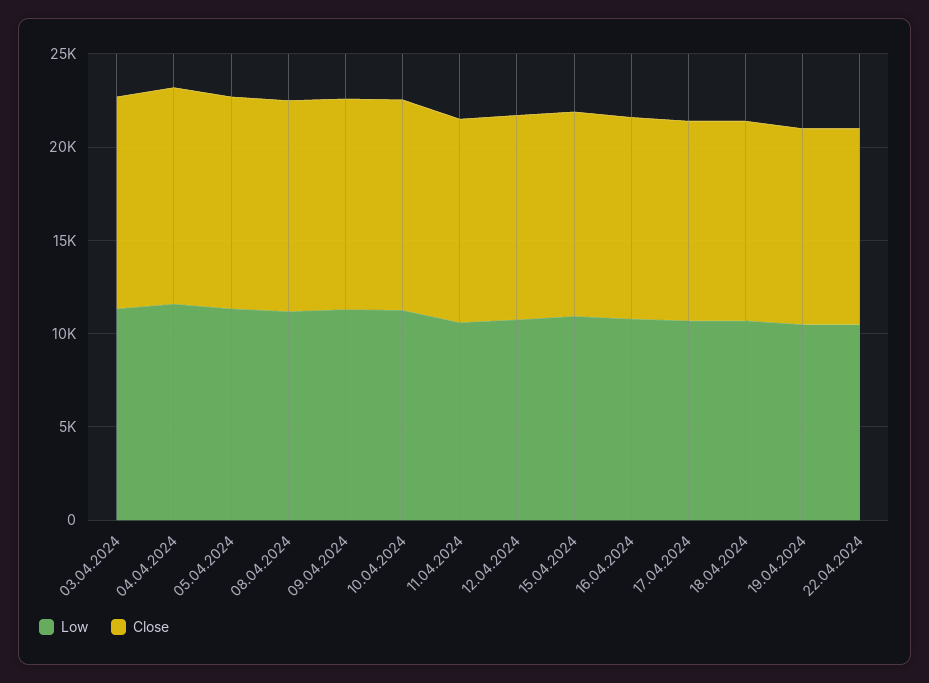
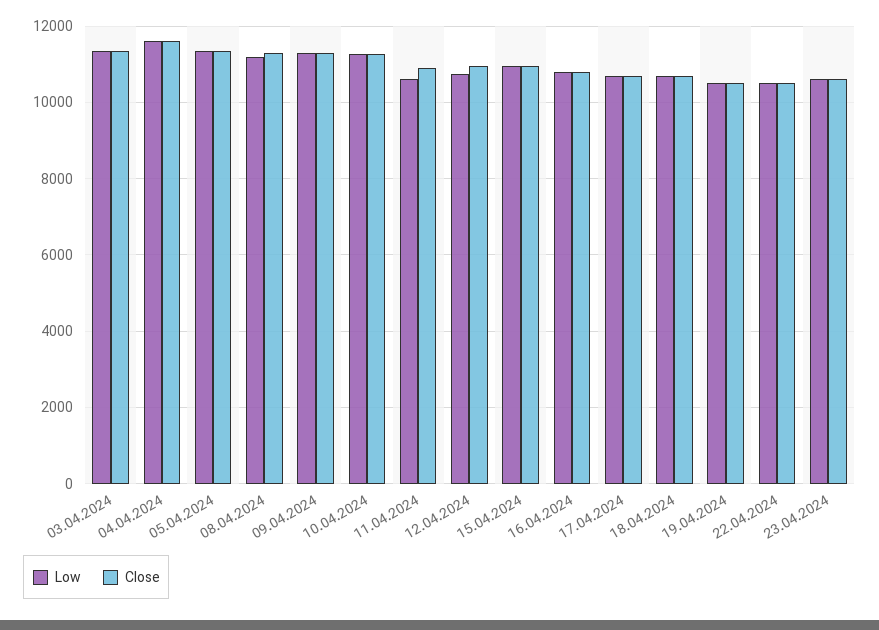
Low, 23.04.2024: none -> 10600
Close, 23.04.2024: none -> 10600

